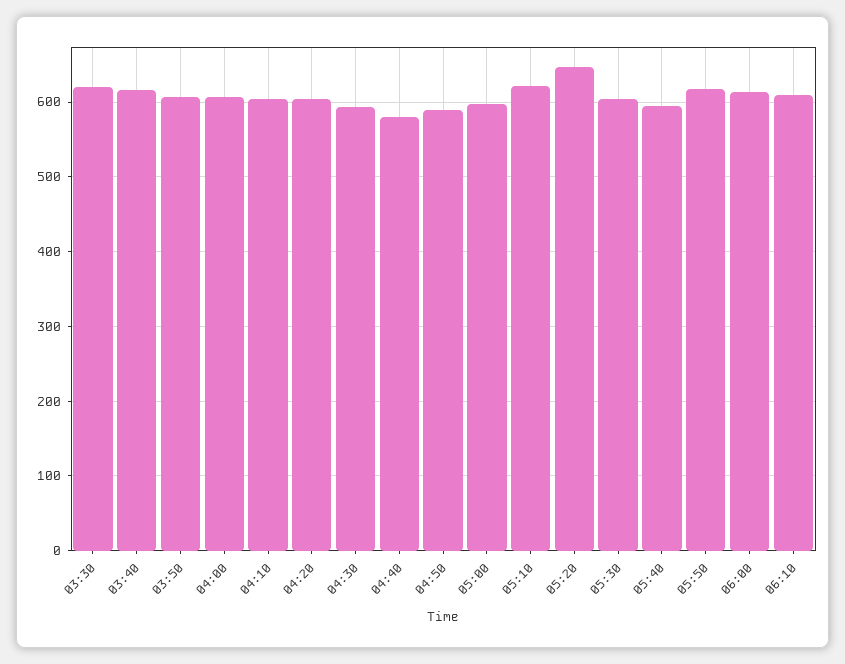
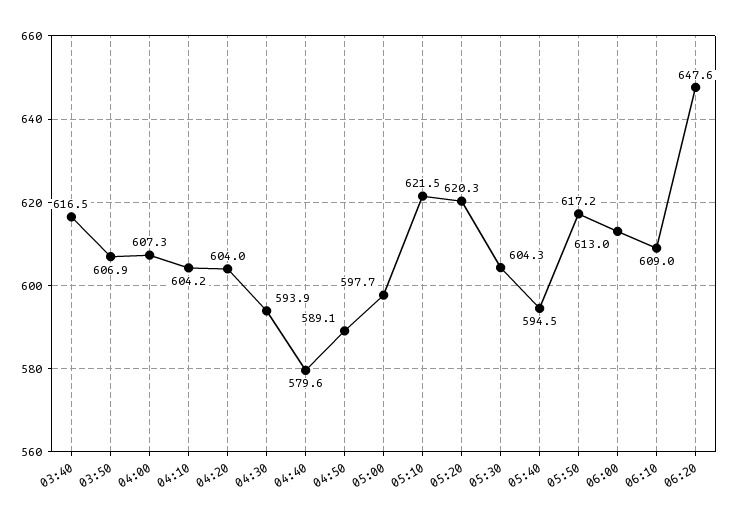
03:30: 620 -> none
05:20: 650 -> 620.3
06:20: none -> 647.6

